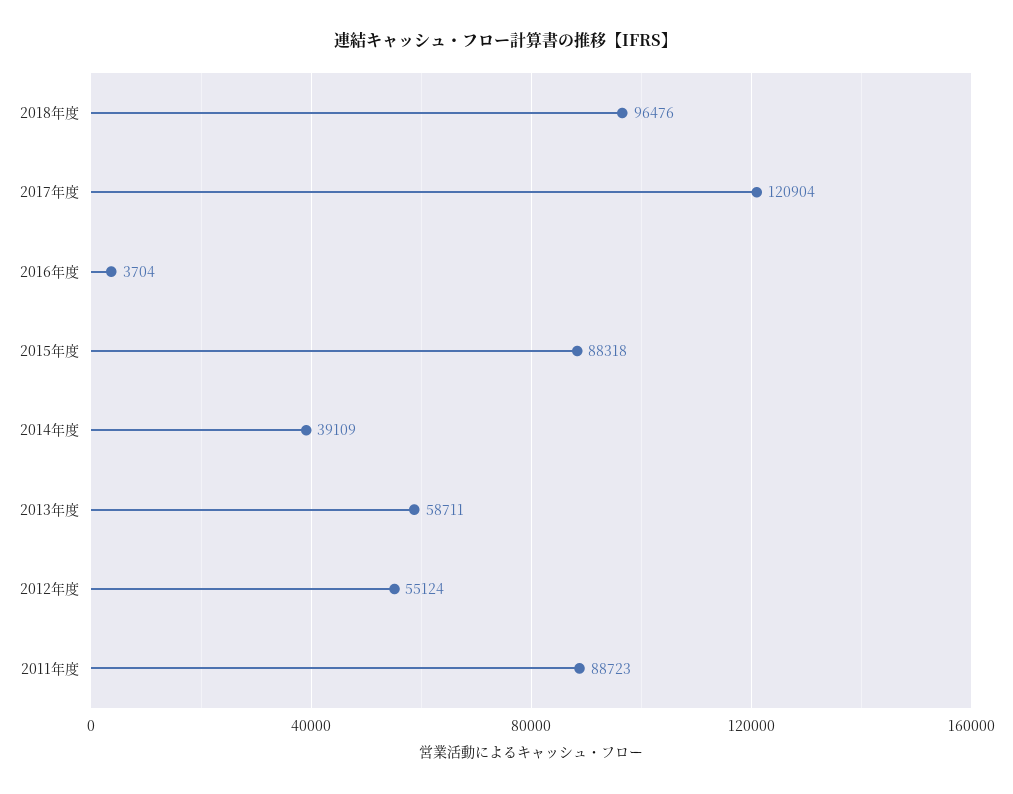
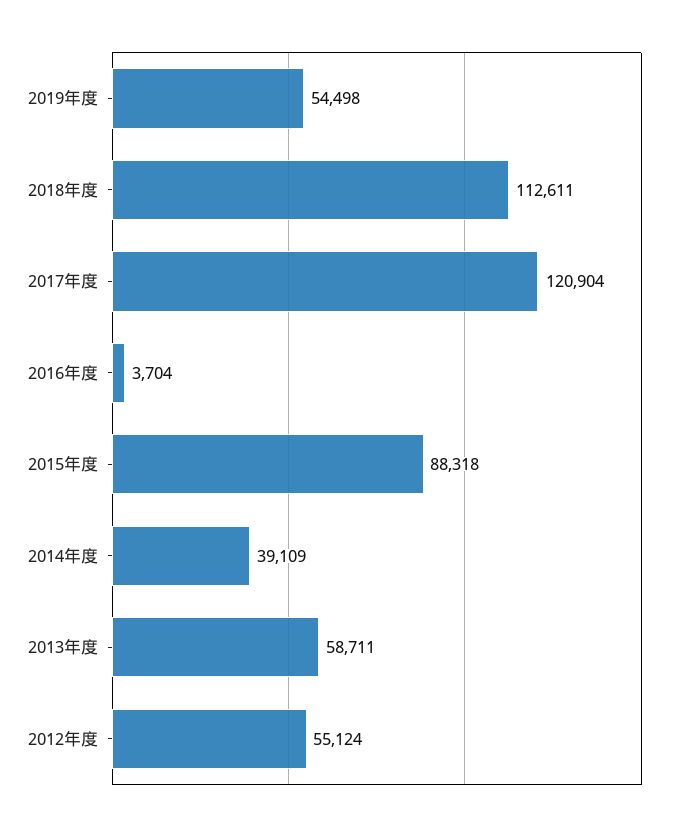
2018年度: 96476 -> 112611
2011年度: 88723 -> none
2019年度: none -> 54498

